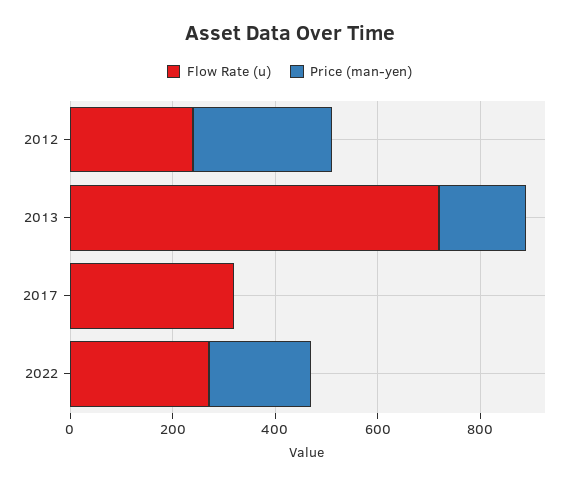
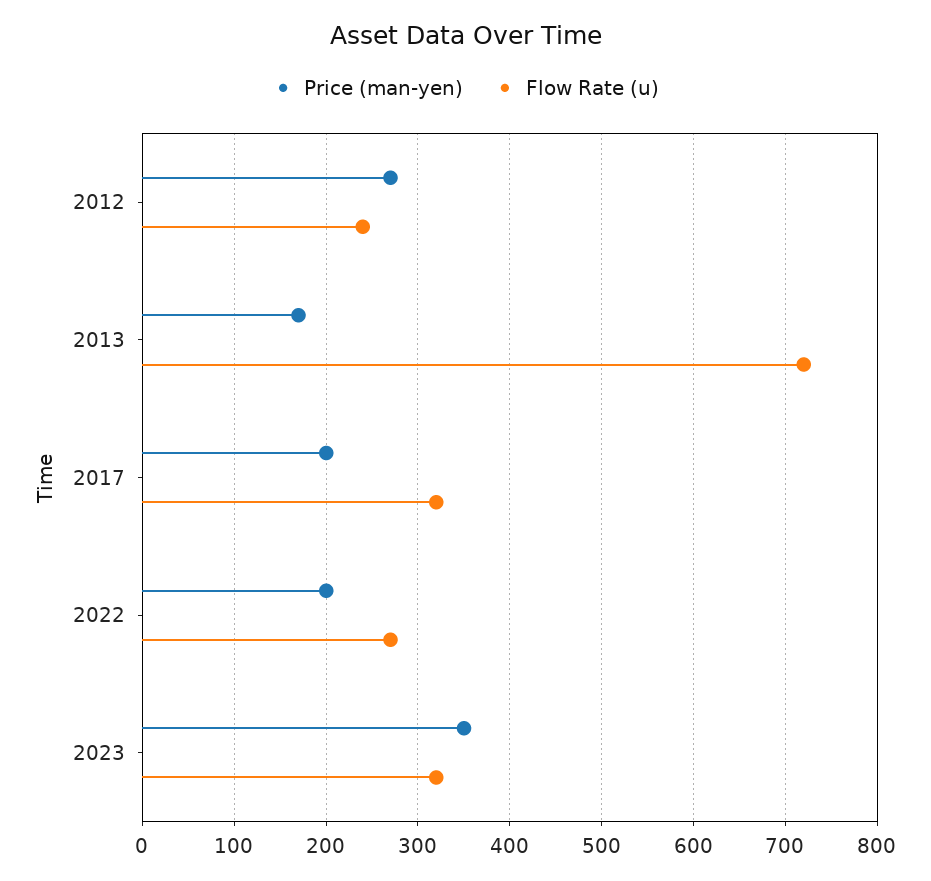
Price (man-yen), 2017: 0 -> 200
Price (man-yen), 2023: none -> 350
Flow Rate (u), 2023: none -> 320

